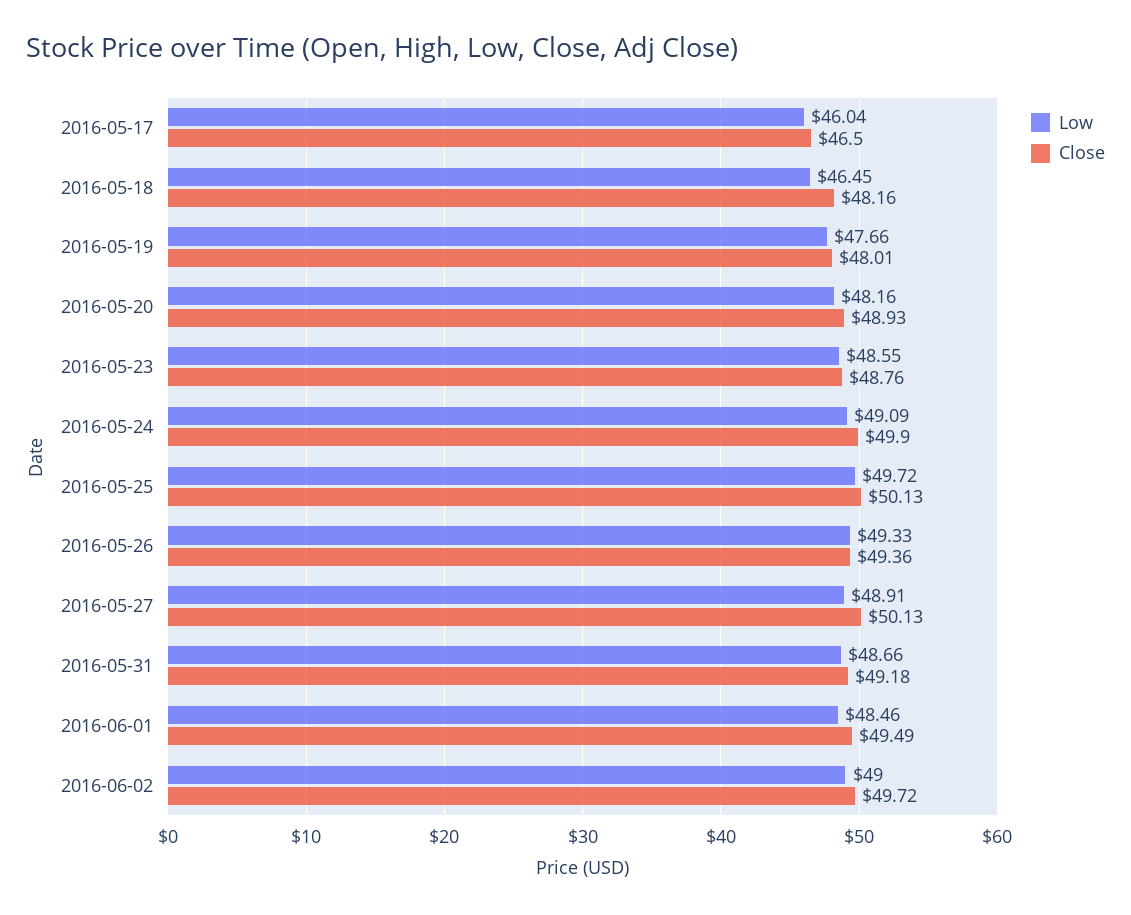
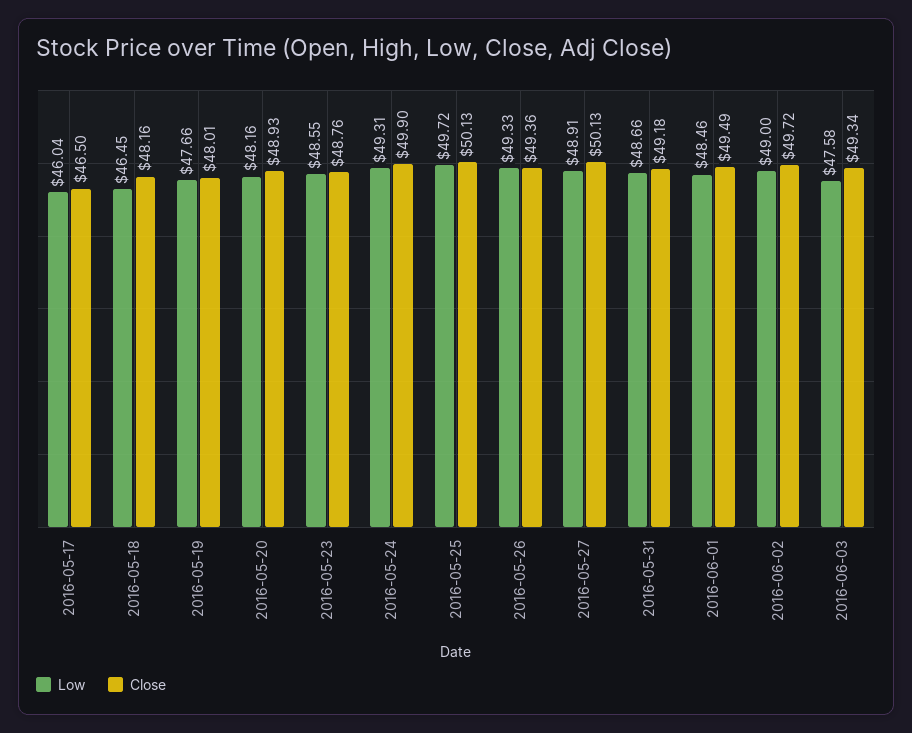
Low, 2016-05-24: 49.09 -> 49.31
Low, 2016-06-03: none -> 47.58
Close, 2016-06-03: none -> 49.34

